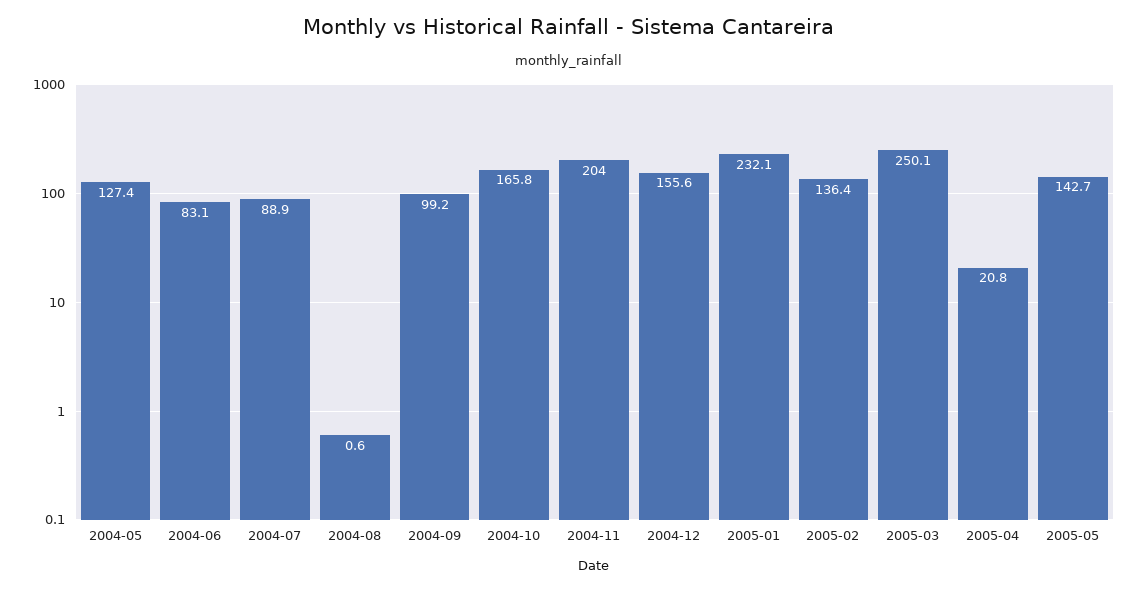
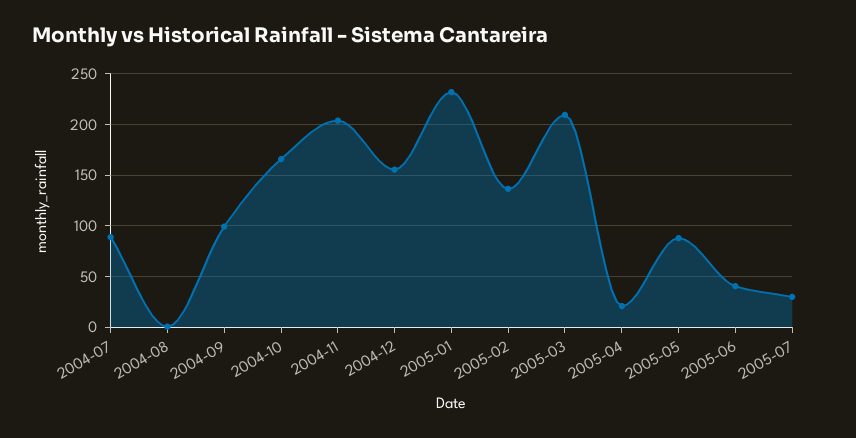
2004-05: 127.4 -> none
2004-06: 83.1 -> none
2005-03: 250.1 -> 210
2005-05: 142.7 -> 90
2005-06: none -> 40
2005-07: none -> 30

